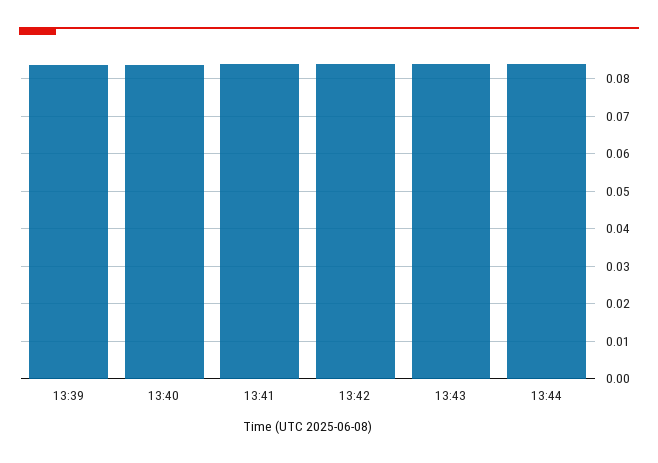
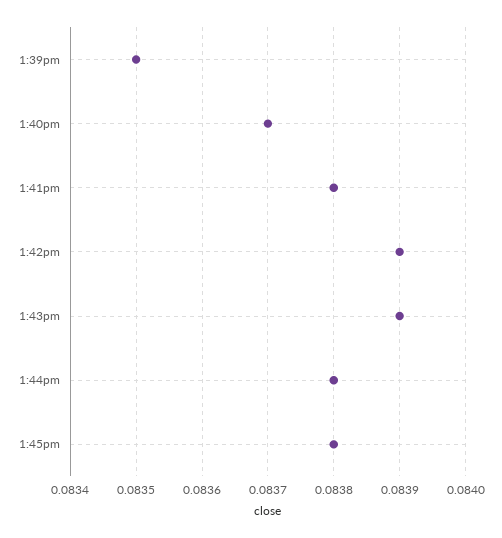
1:45pm: none -> 0.0838

